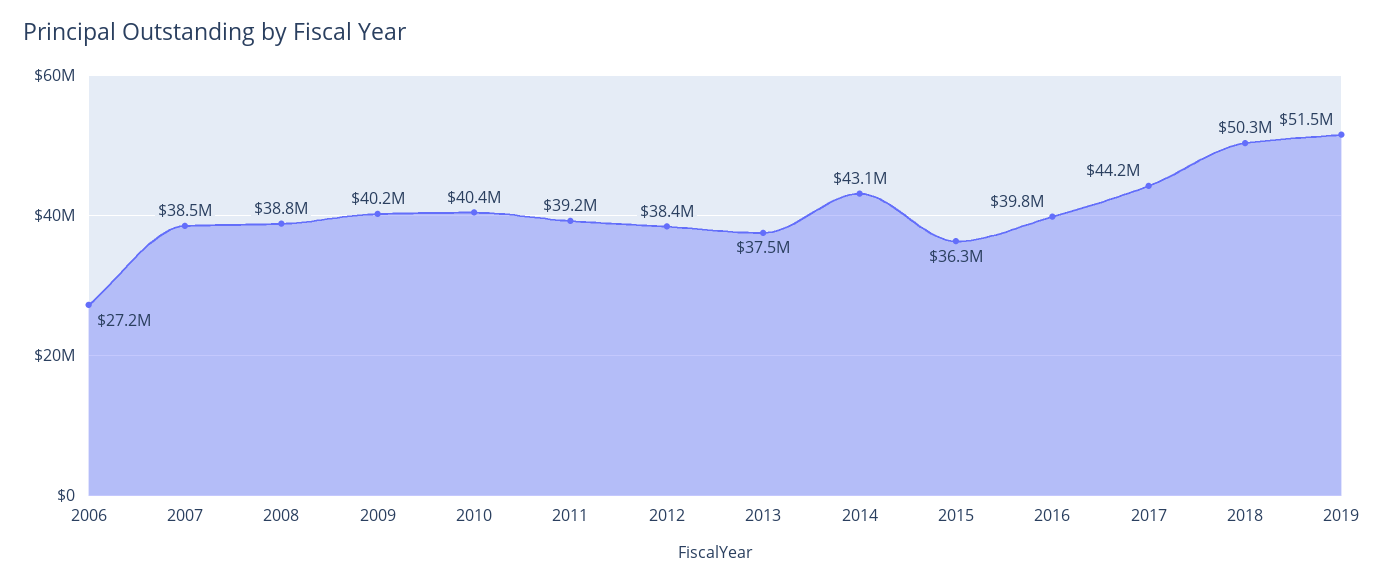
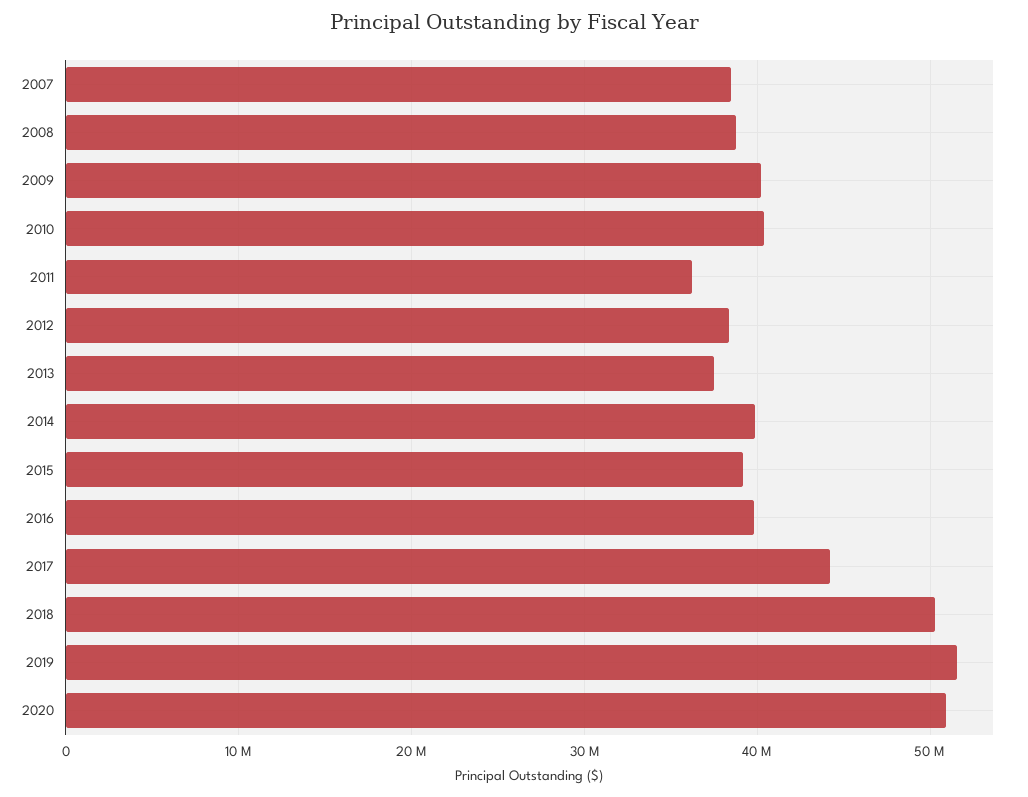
2006: 27200000 -> none
2011: 39200000 -> 36000000
2014: 43100000 -> 40000000
2015: 36300000 -> 39000000
2020: none -> 51000000

